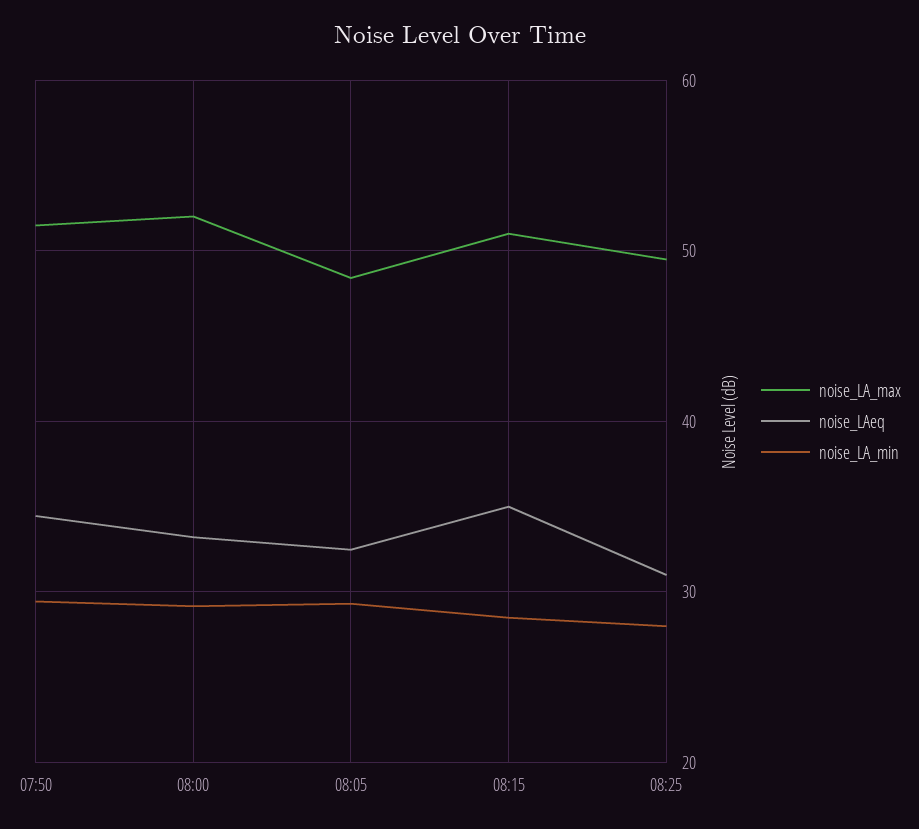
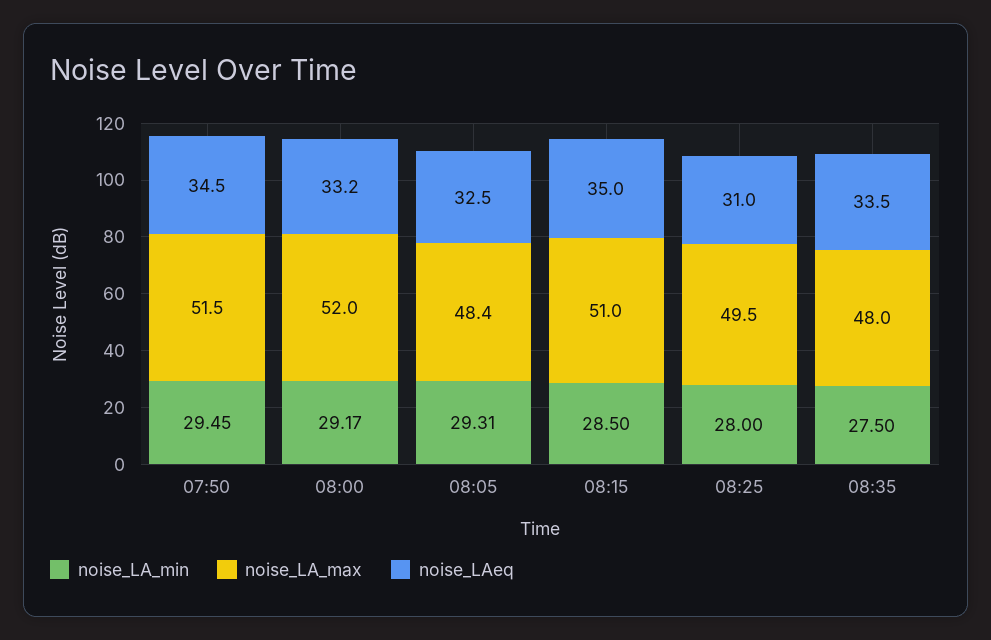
noise_LA_min, 08:35: none -> 27.5
noise_LA_max, 08:35: none -> 48
noise_LAeq, 08:35: none -> 33.5

